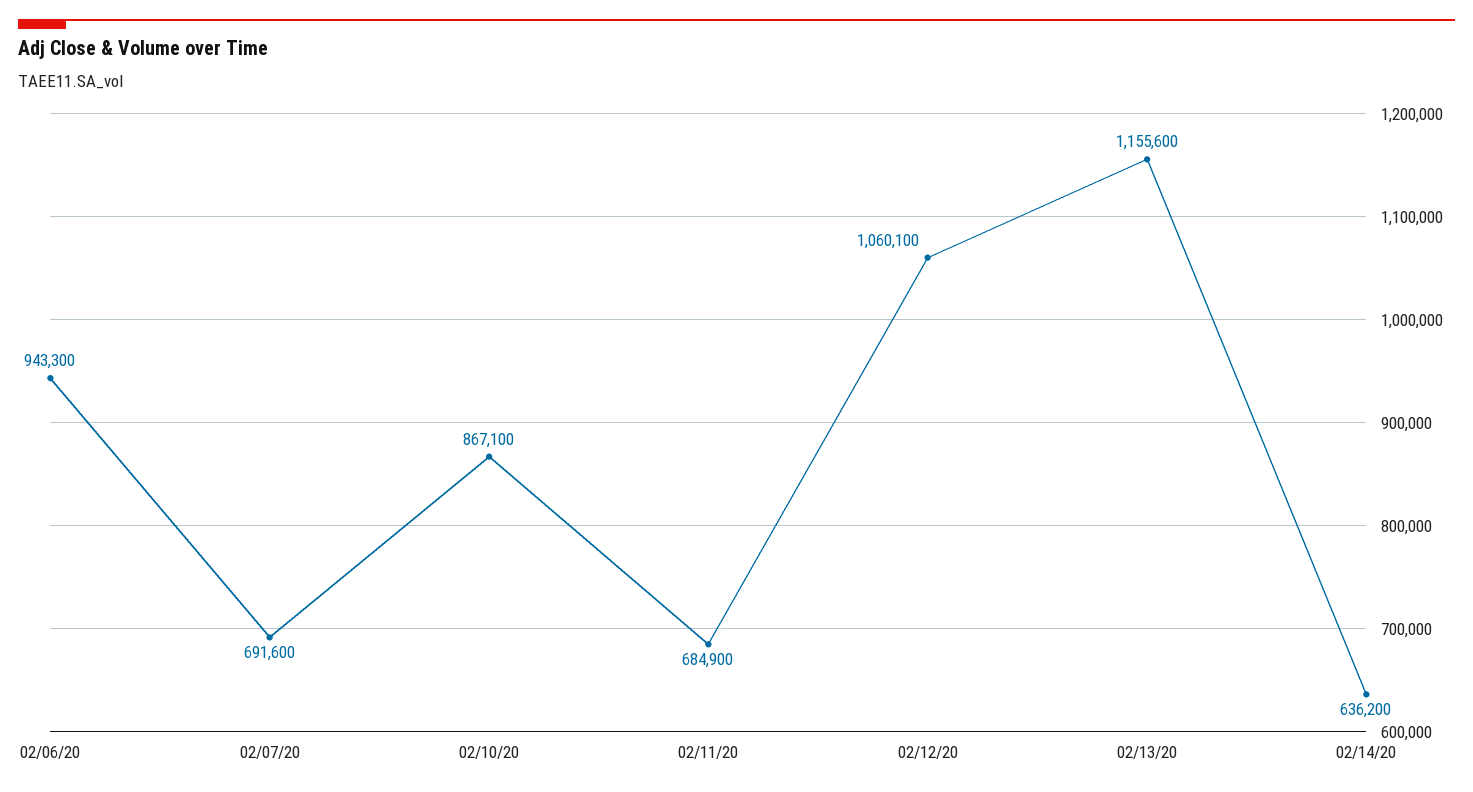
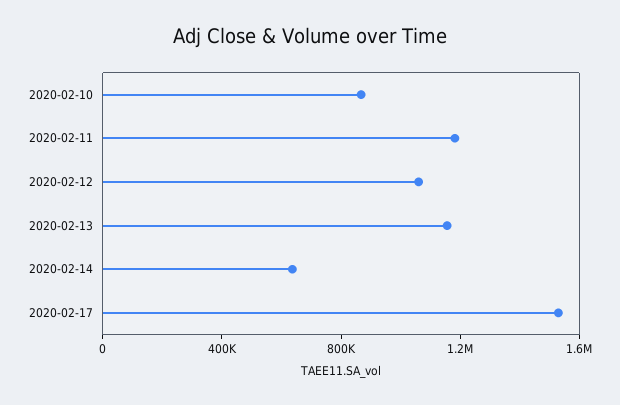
02/06/20: 943300 -> none
02/07/20: 691600 -> none
02/11/20: 684900 -> 1200000
2020-02-17: none -> 1500000

